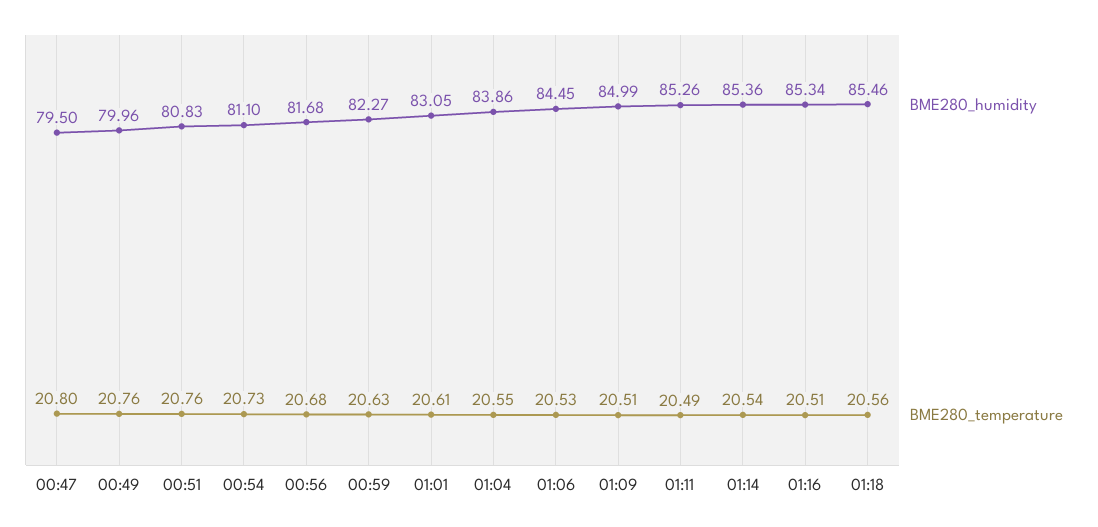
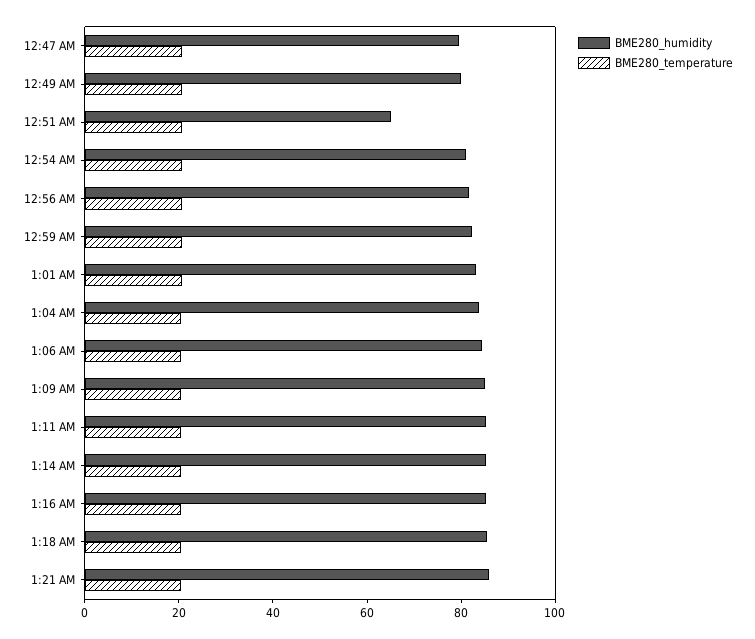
BME280_humidity, 00:51: 80.83 -> 65
BME280_humidity, 1:21 AM: none -> 85
BME280_temperature, 1:21 AM: none -> 20

